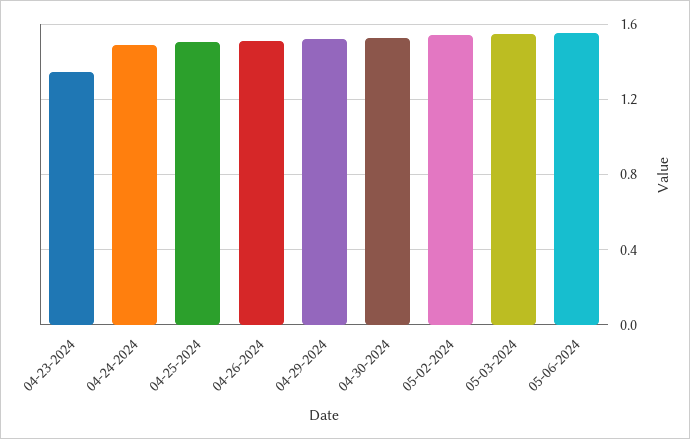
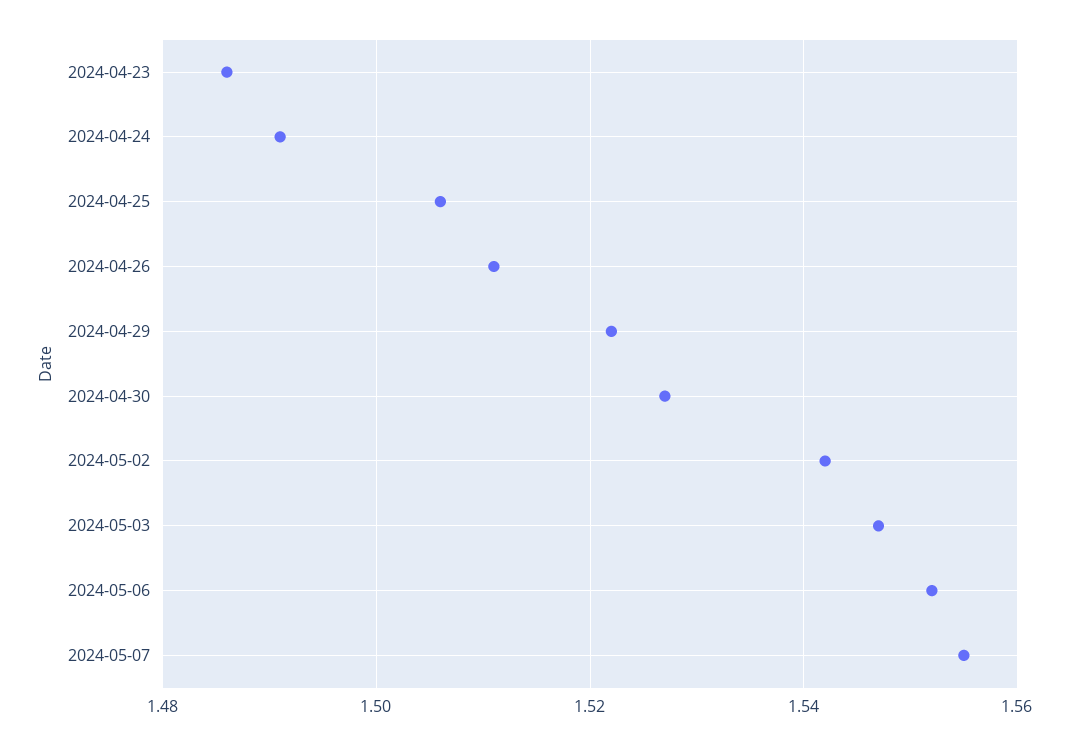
04-23-2024: 1.35 -> 1.485
2024-05-07: none -> 1.555

